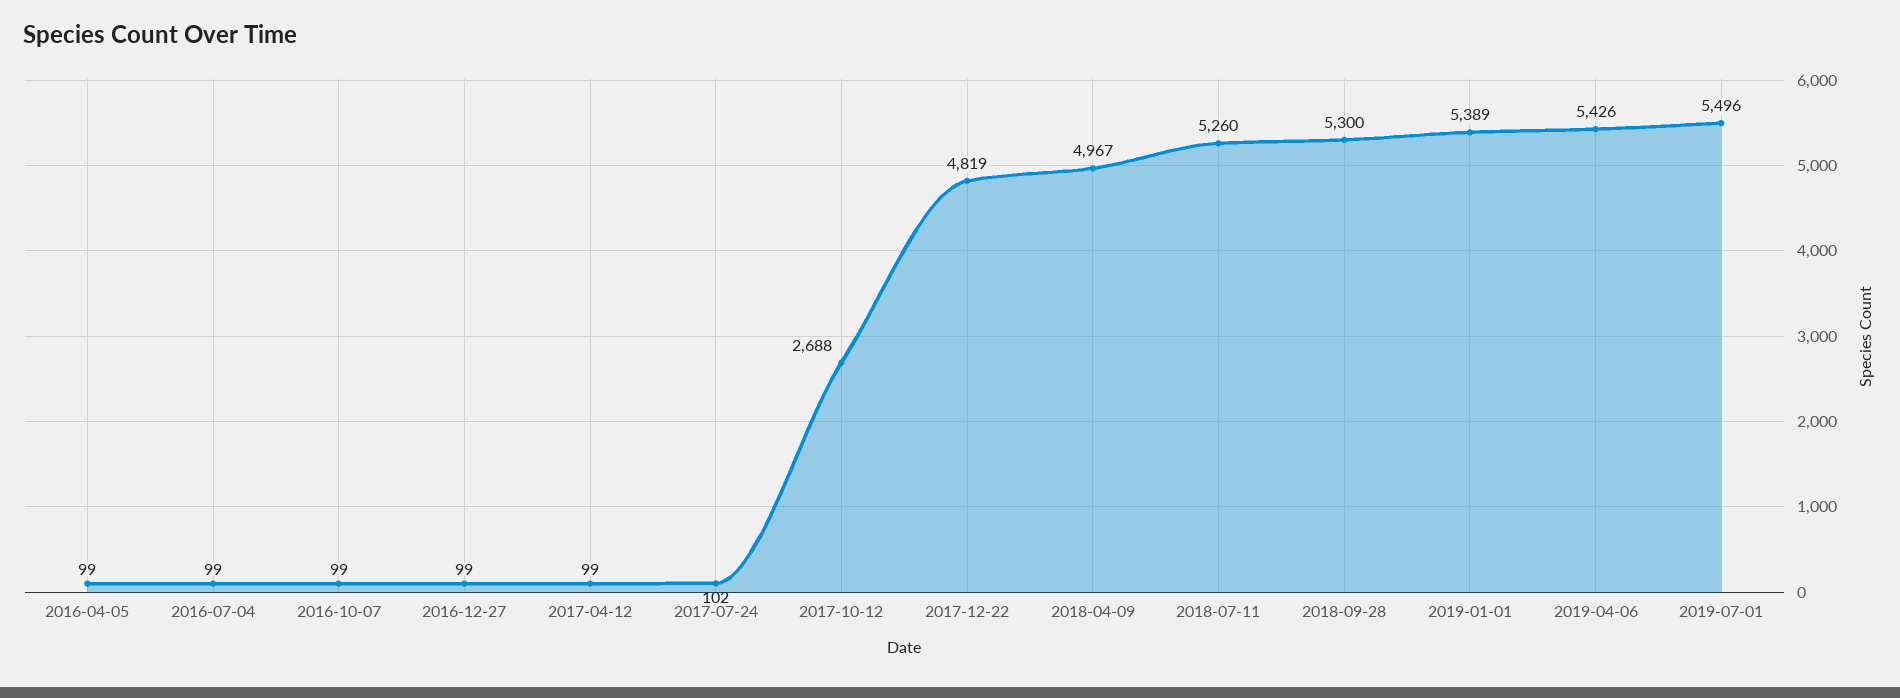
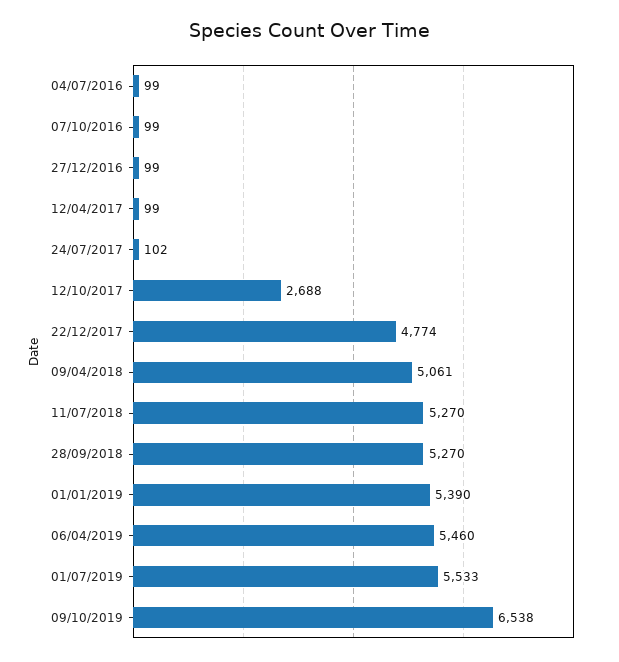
2016-04-05: 99 -> none
2017-12-22: 4819 -> 4774
2018-04-09: 4967 -> 5061
2018-07-11: 5260 -> 5270
2018-09-28: 5300 -> 5270
2019-01-01: 5389 -> 5390
2019-04-06: 5426 -> 5460
2019-07-01: 5496 -> 5533
09/10/2019: none -> 6538

